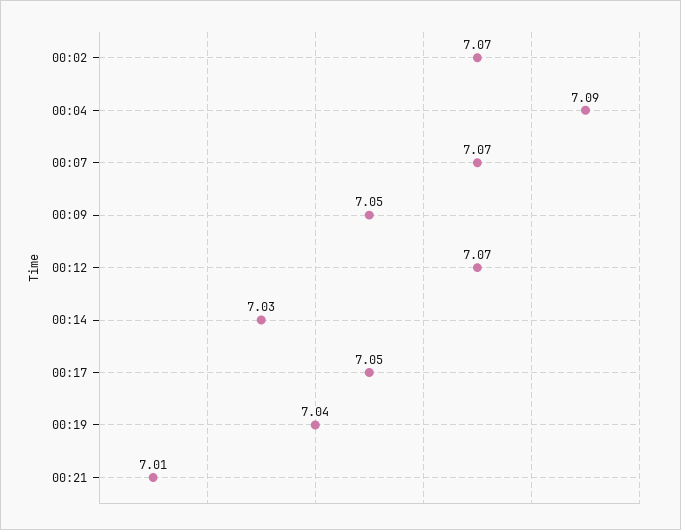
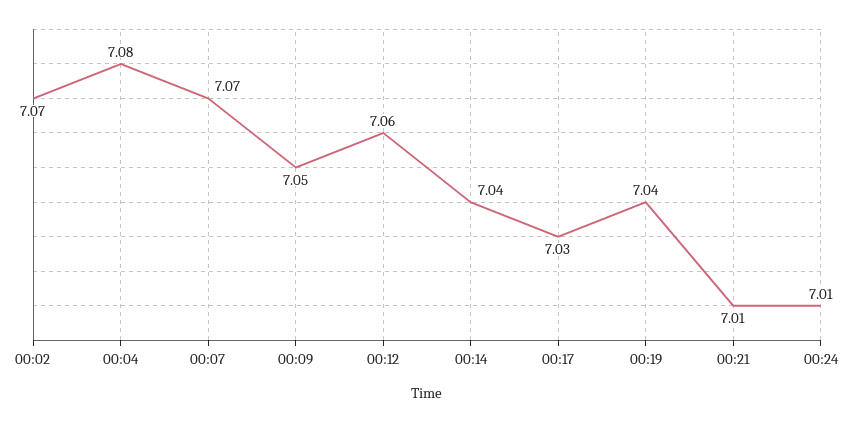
00:04: 7.09 -> 7.08
00:12: 7.07 -> 7.06
00:14: 7.03 -> 7.04
00:17: 7.05 -> 7.03
00:24: none -> 7.01

